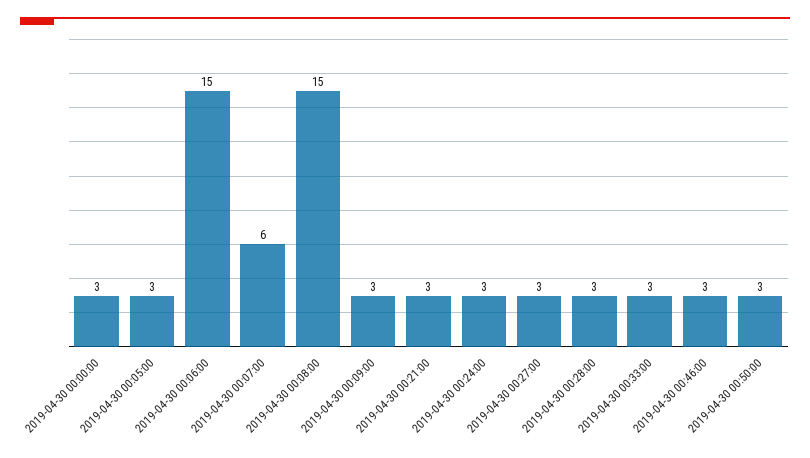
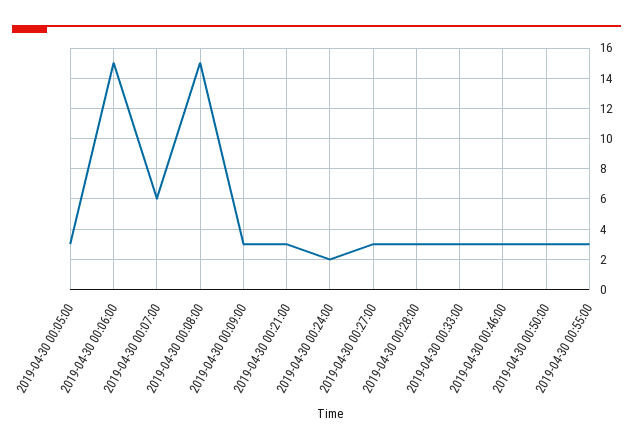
2019-04-30 00:00:00: 3 -> none
2019-04-30 00:24:00: 3 -> 2
2019-04-30 00:55:00: none -> 3

